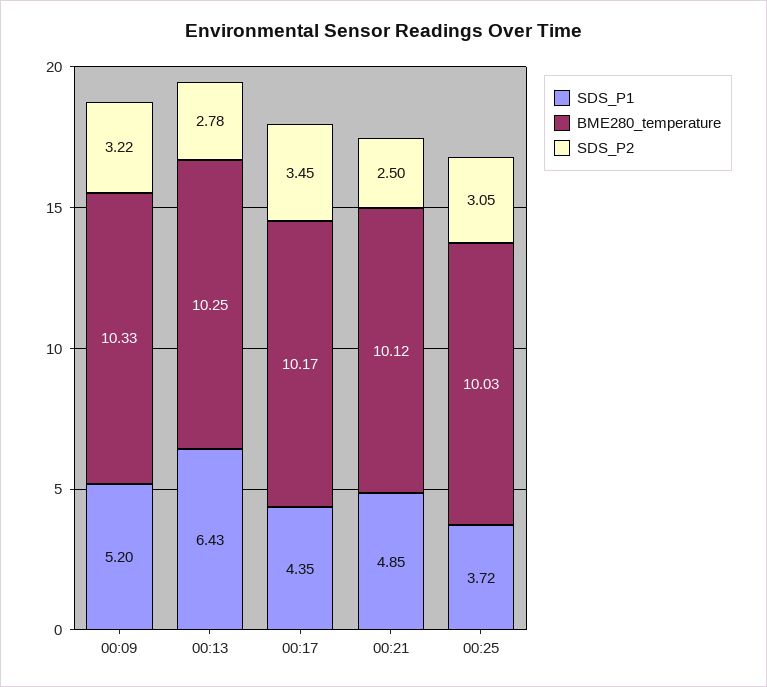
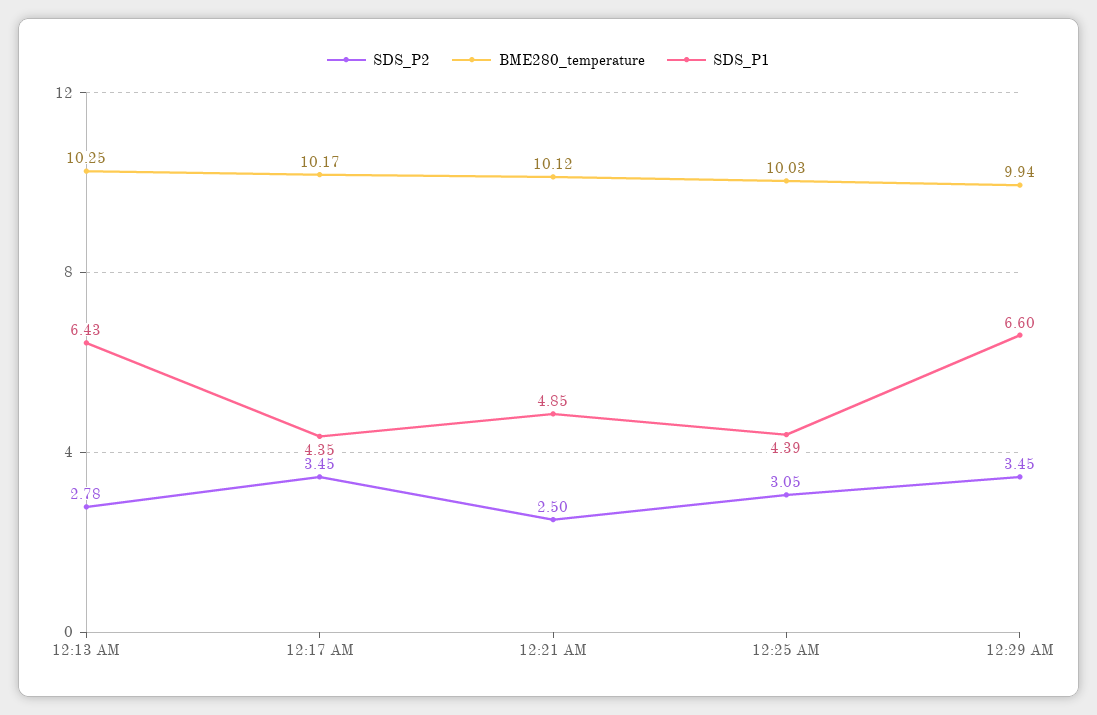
SDS_P1, 00:09: 5.2 -> none
BME280_temperature, 00:09: 10.33 -> none
SDS_P2, 00:09: 3.22 -> none
SDS_P1, 00:25: 3.72 -> 4.39
SDS_P2, 12:29 AM: none -> 3.45
BME280_temperature, 12:29 AM: none -> 9.94
SDS_P1, 12:29 AM: none -> 6.6

